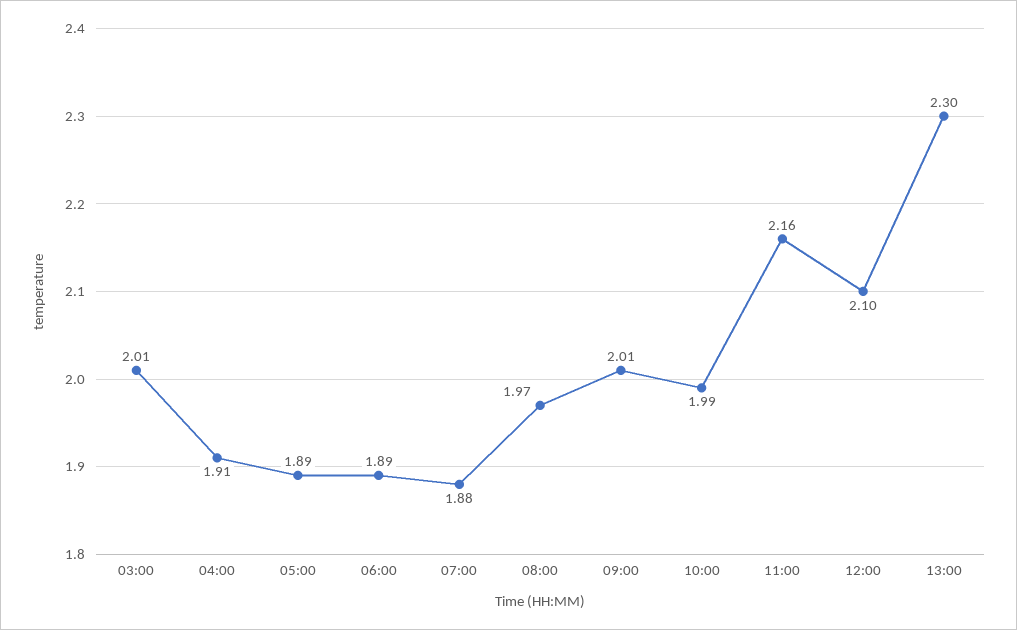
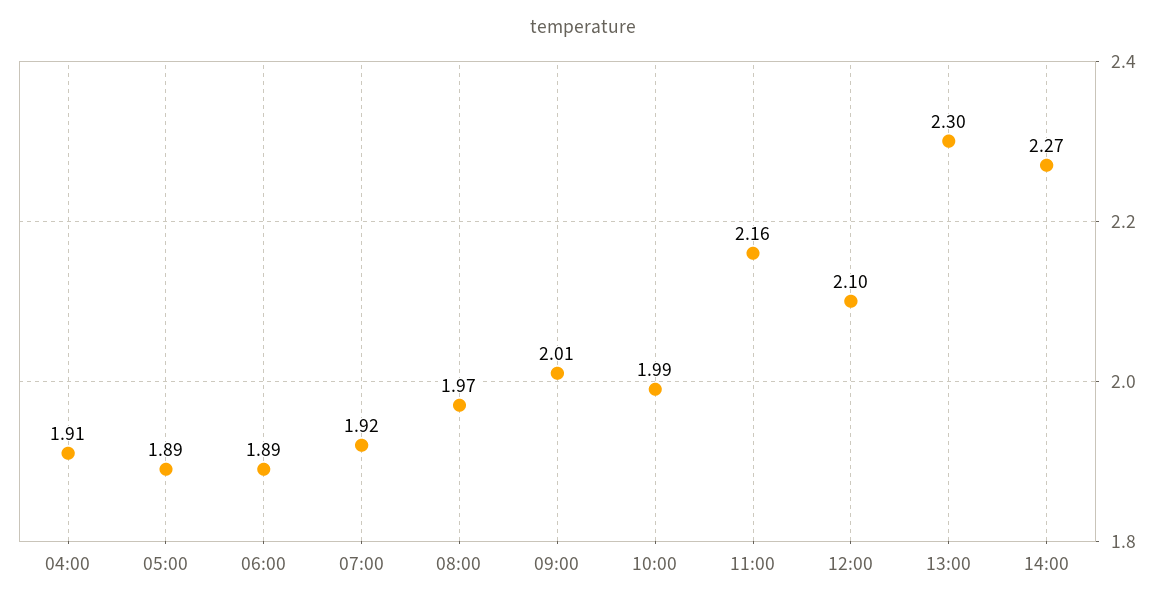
03:00: 2.01 -> none
07:00: 1.88 -> 1.92
14:00: none -> 2.27

